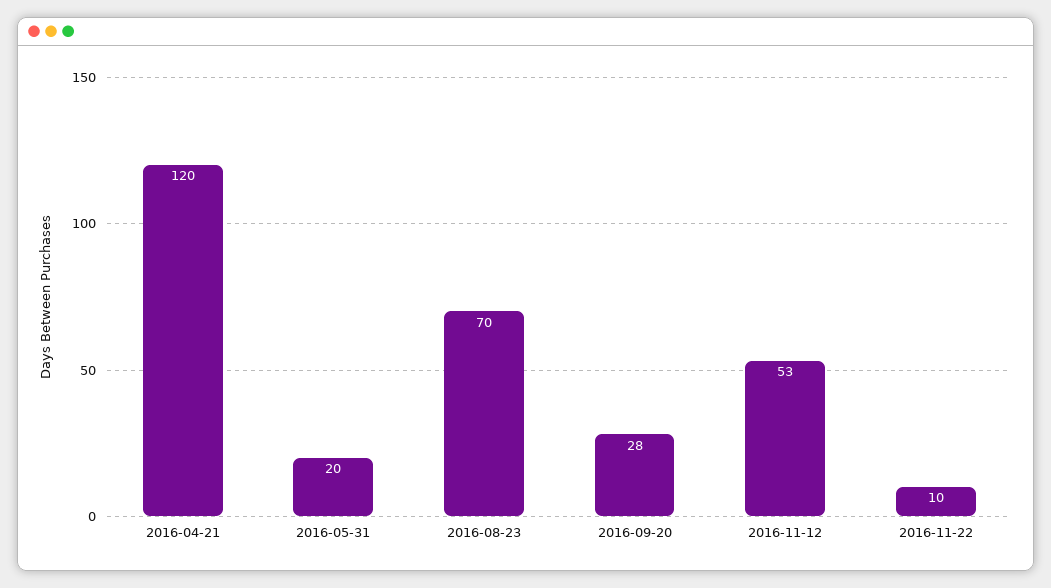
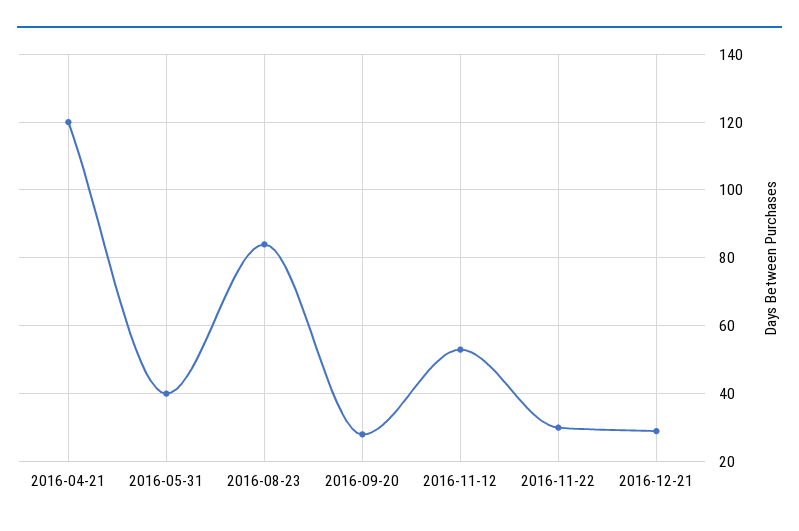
2016-05-31: 20 -> 40
2016-08-23: 70 -> 85
2016-11-22: 10 -> 30
2016-12-21: none -> 30

